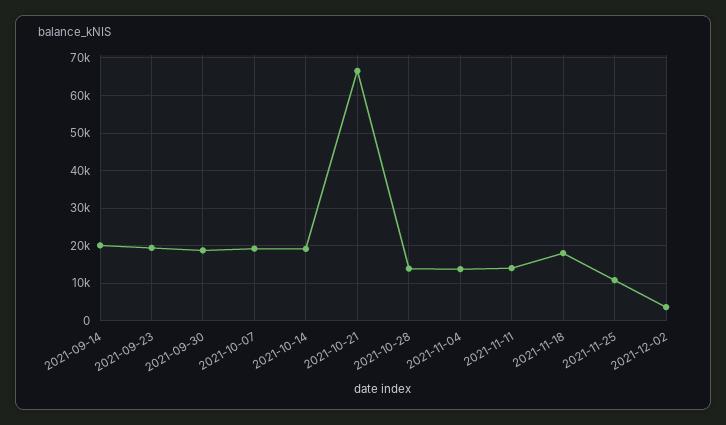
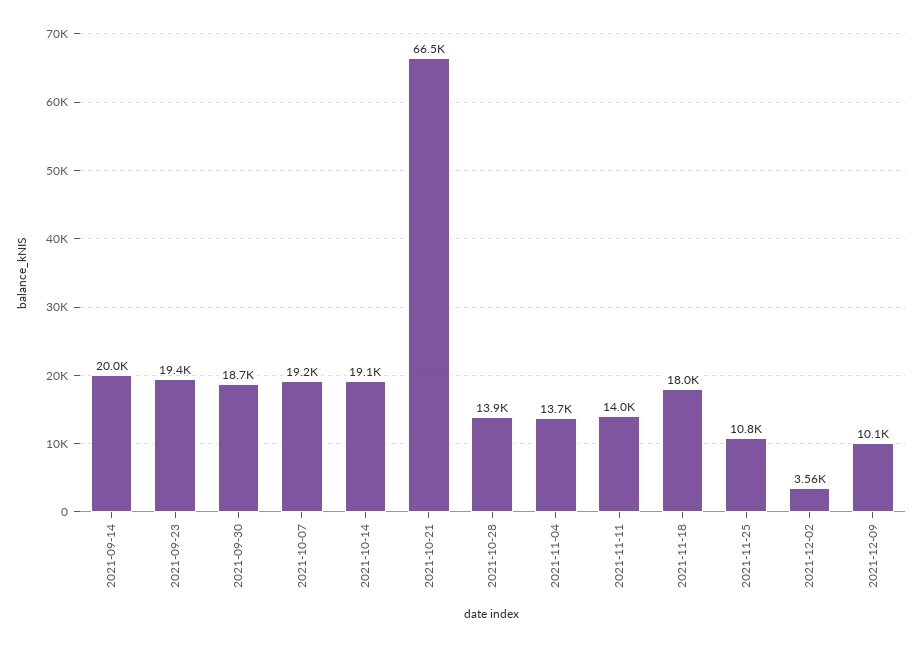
2021-12-09: none -> 10100

